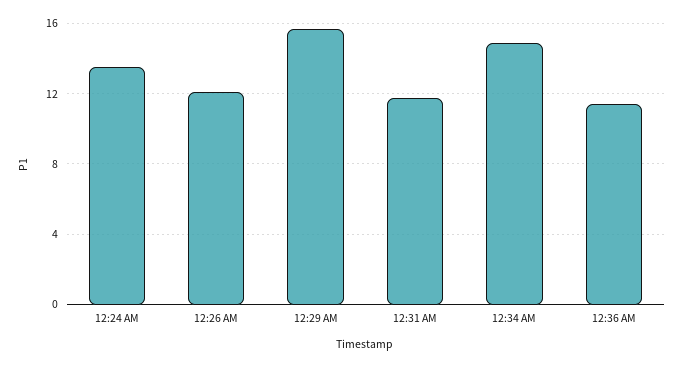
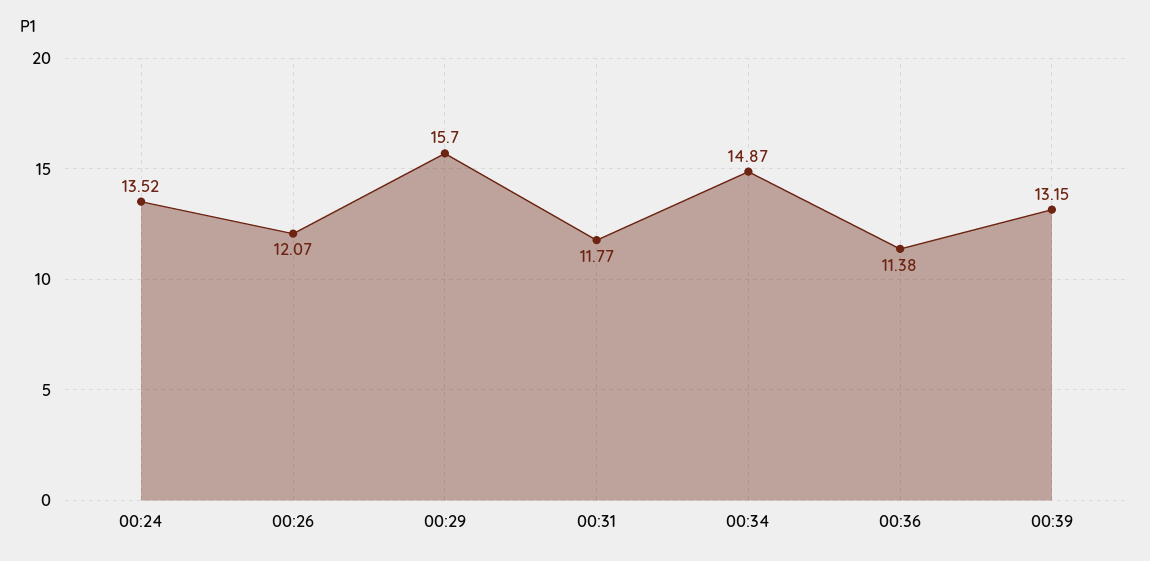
00:39: none -> 13.15

